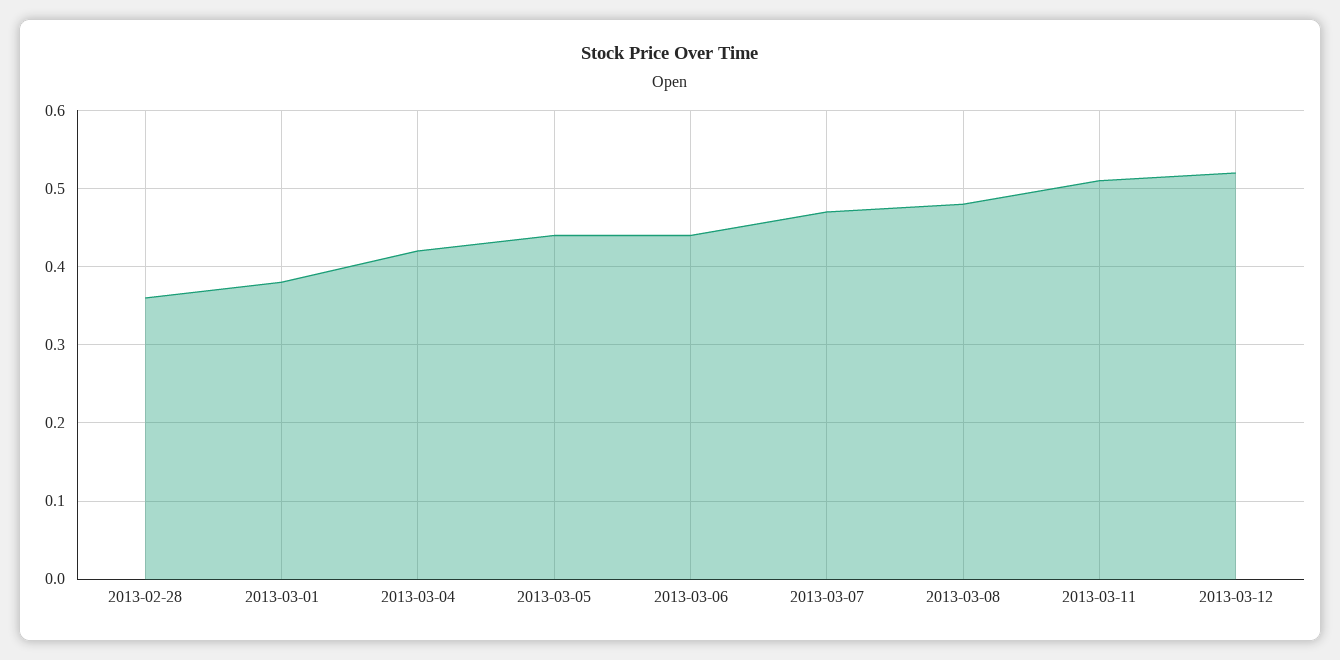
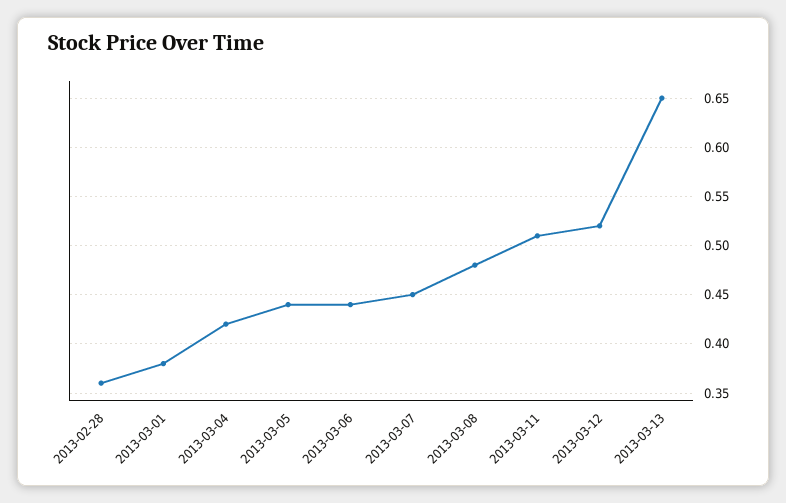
2013-03-07: 0.47 -> 0.45
2013-03-13: none -> 0.65

